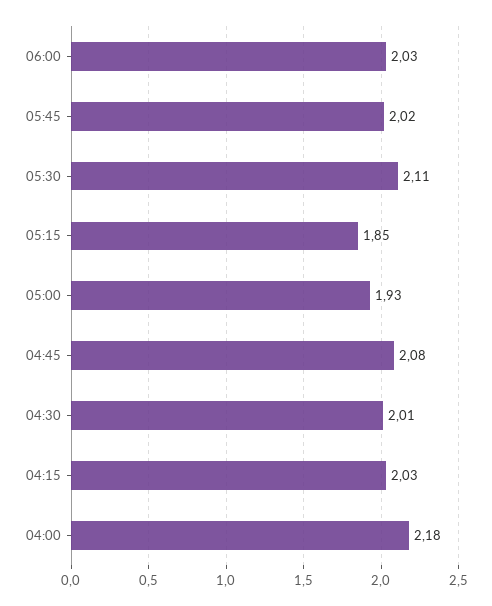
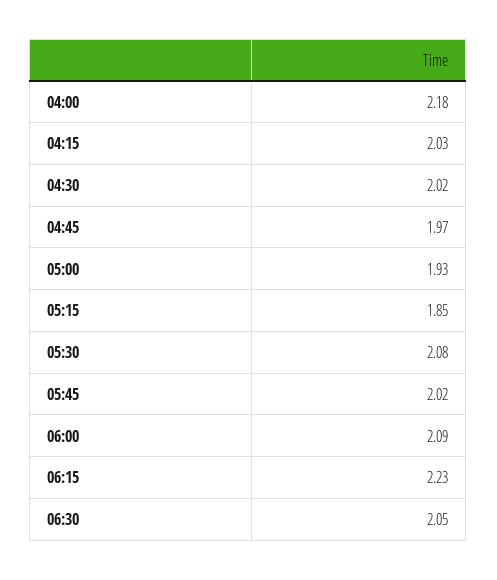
06:00: 2.03 -> 2.09
05:30: 2.11 -> 2.08
04:45: 2.08 -> 1.97
04:30: 2.01 -> 2.02
06:15: none -> 2.23
06:30: none -> 2.05

